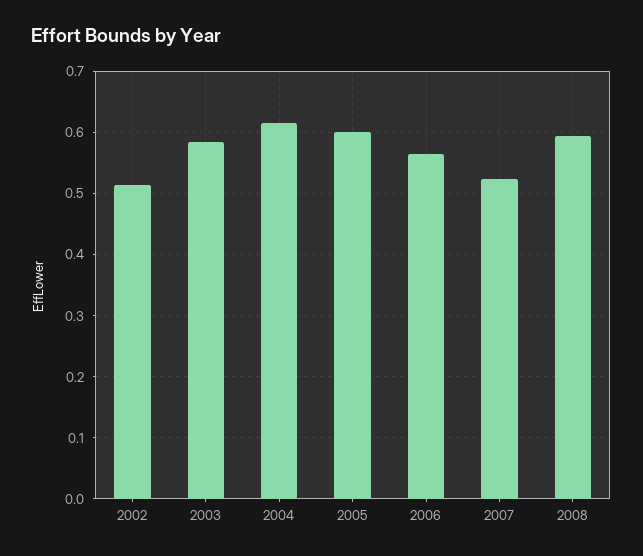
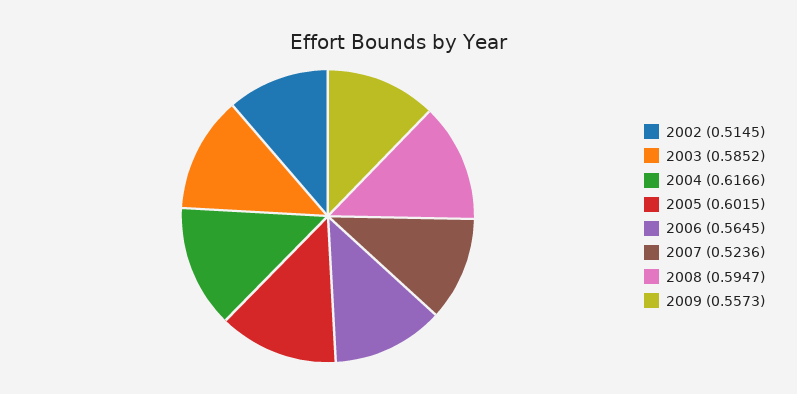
2009: none -> 0.5573

